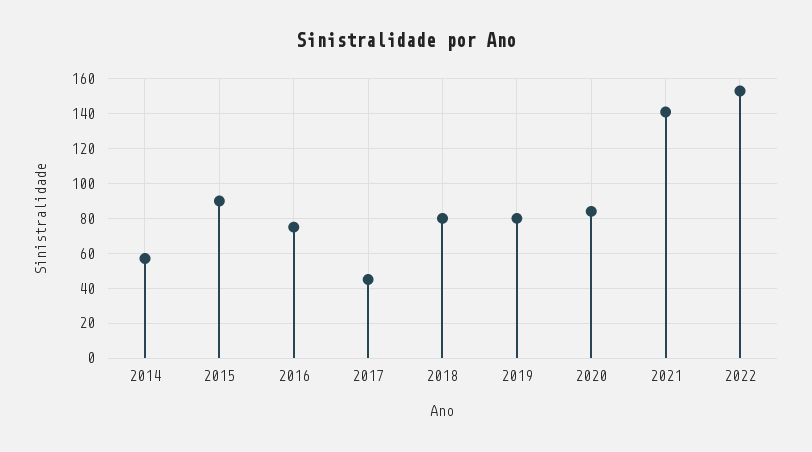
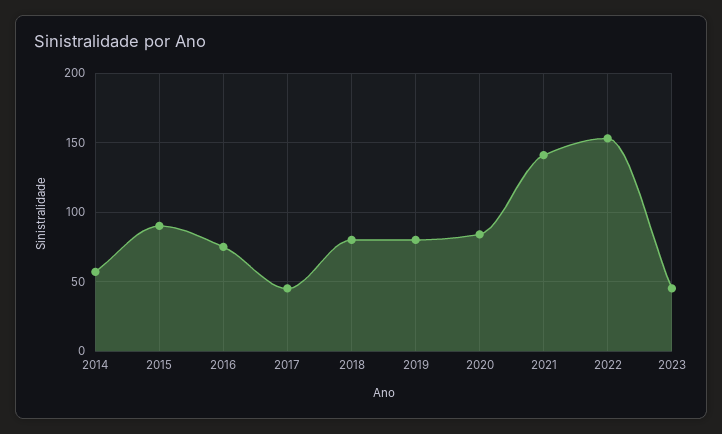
2023: none -> 45

